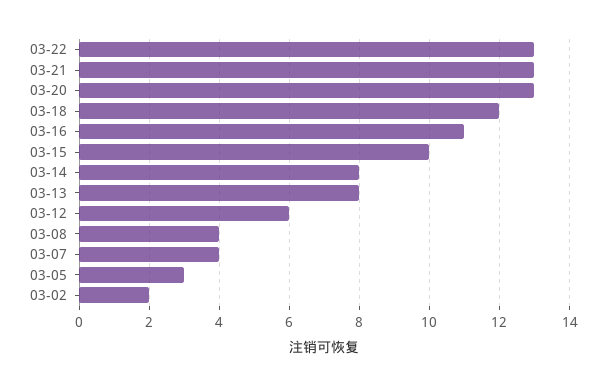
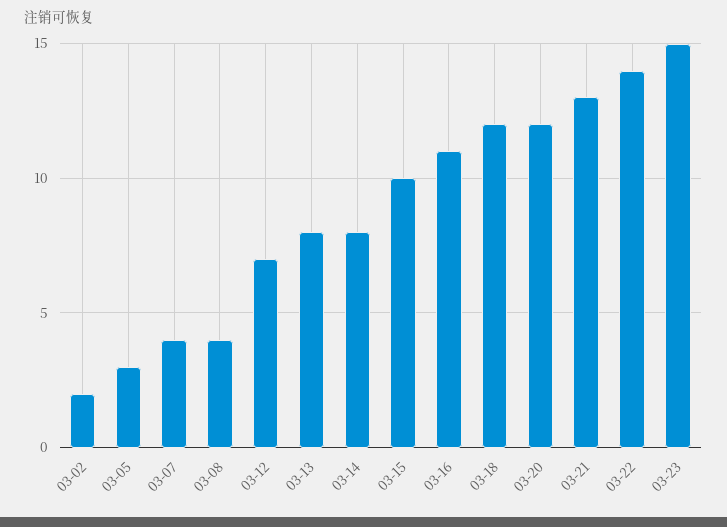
03-22: 13 -> 14
03-20: 13 -> 12
03-12: 6 -> 7
03-23: none -> 15

